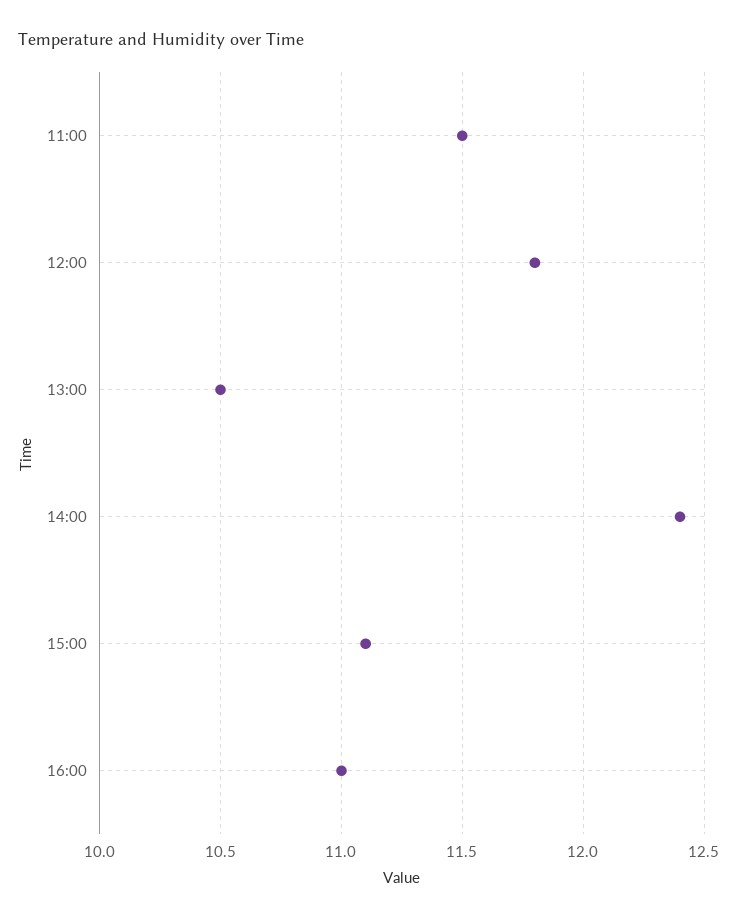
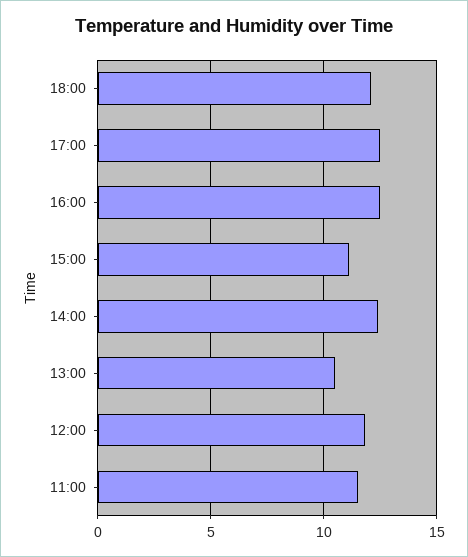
16:00: 11 -> 12.5
18:00: none -> 12
17:00: none -> 12.5

